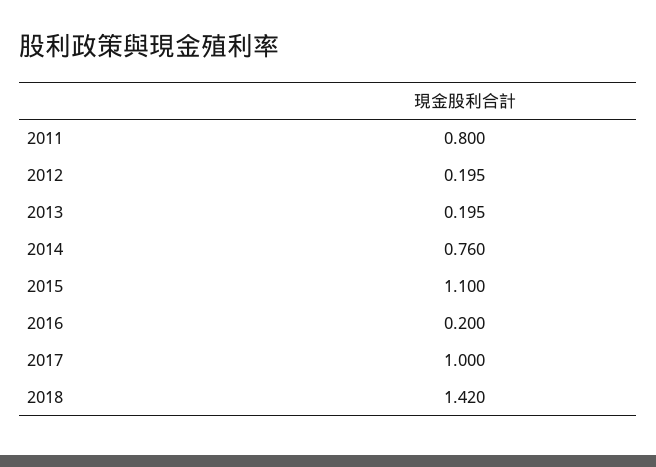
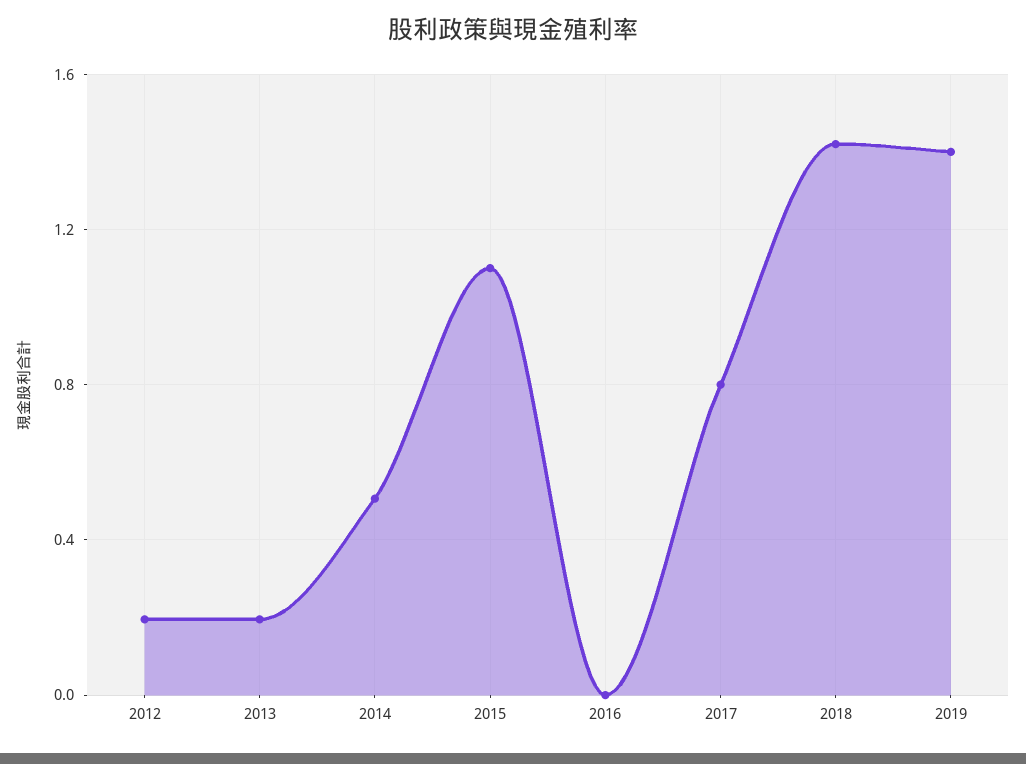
2011: 0.8 -> none
2014: 0.76 -> 0.5
2016: 0.2 -> 0
2017: 1 -> 0.8
2019: none -> 1.4

